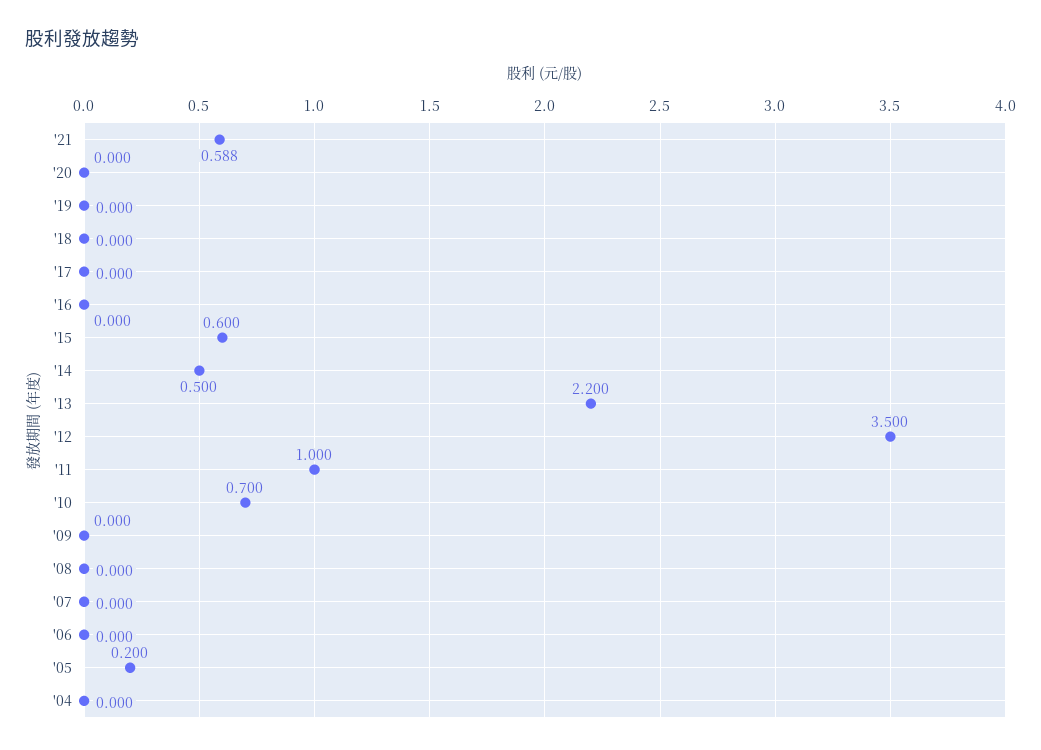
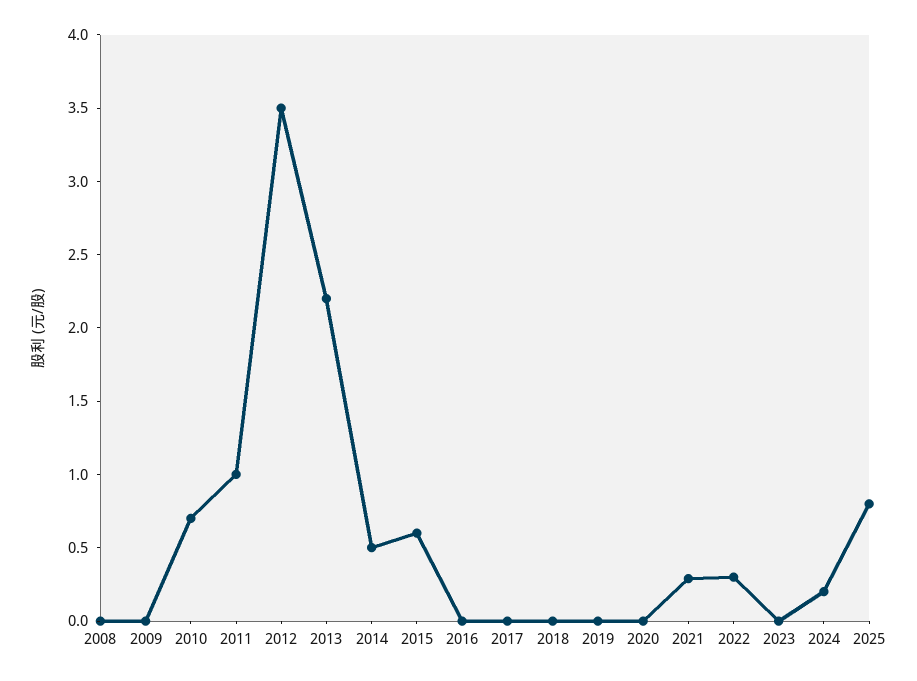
'21: 0.588 -> 0.3
'07: 0 -> none
'06: 0 -> none
'05: 0.2 -> none
'04: 0 -> none
2022: none -> 0.3
2023: none -> 0
2024: none -> 0.2
2025: none -> 0.8

